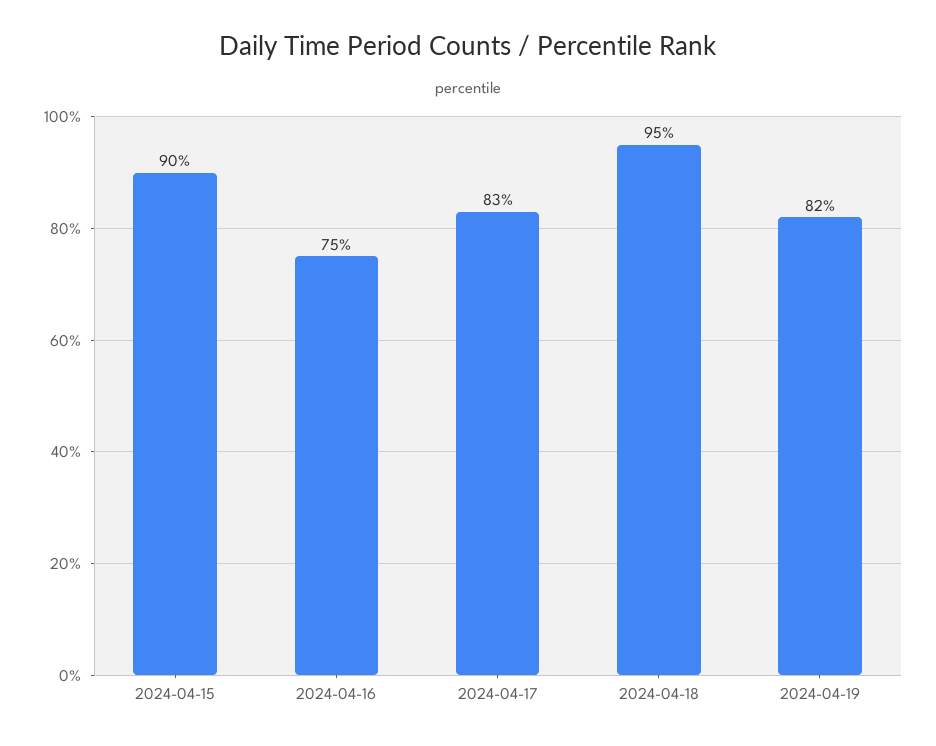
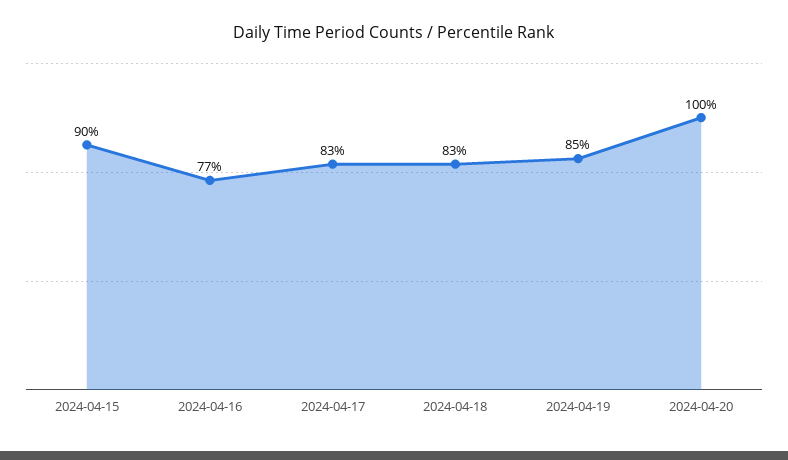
2024-04-16: 75 -> 77
2024-04-18: 95 -> 83
2024-04-19: 82 -> 85
2024-04-20: none -> 100

